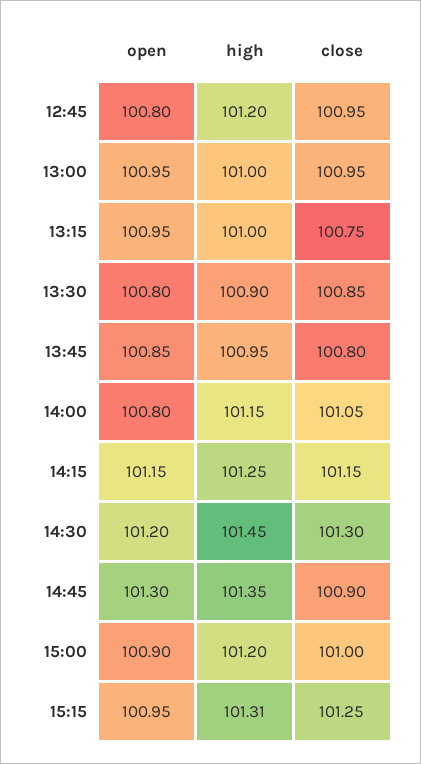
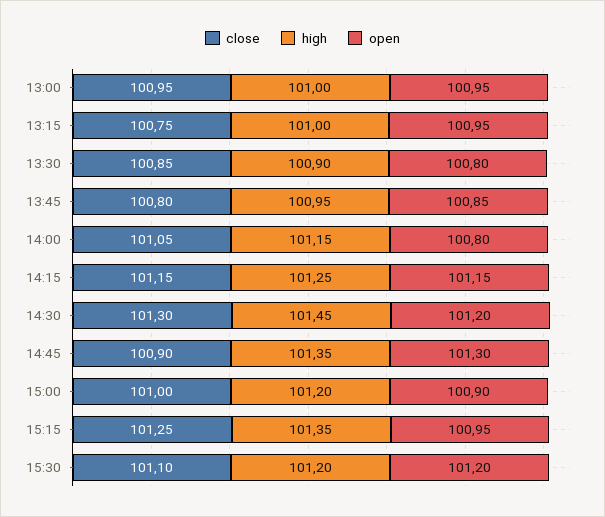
open, 12:45: 100.8 -> none
high, 12:45: 101.2 -> none
close, 12:45: 100.95 -> none
high, 15:15: 101.31 -> 101.35
close, 15:30: none -> 101.1
high, 15:30: none -> 101.2
open, 15:30: none -> 101.2

